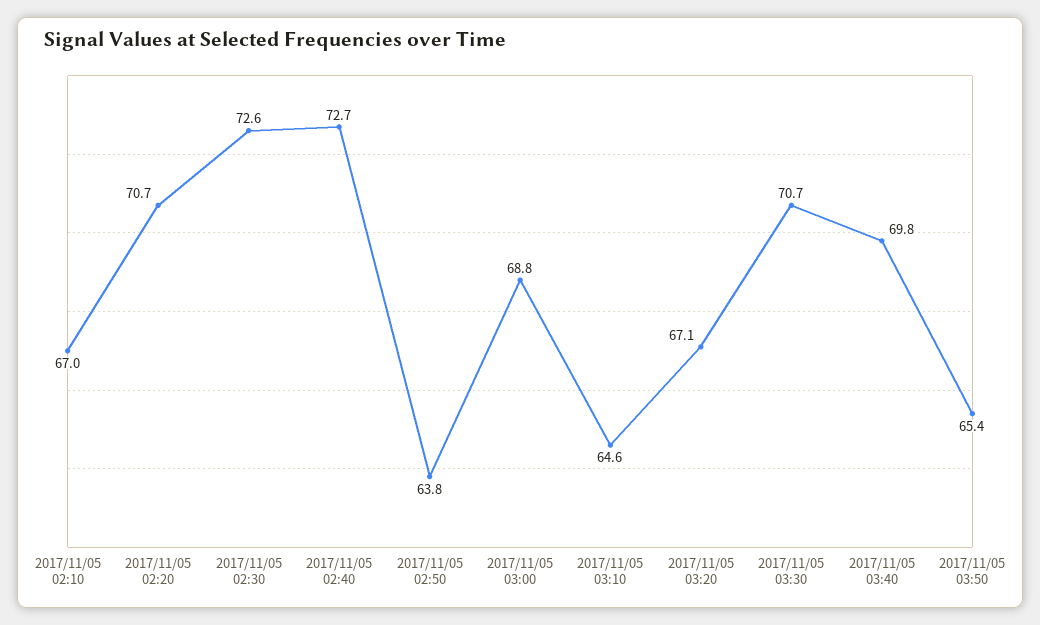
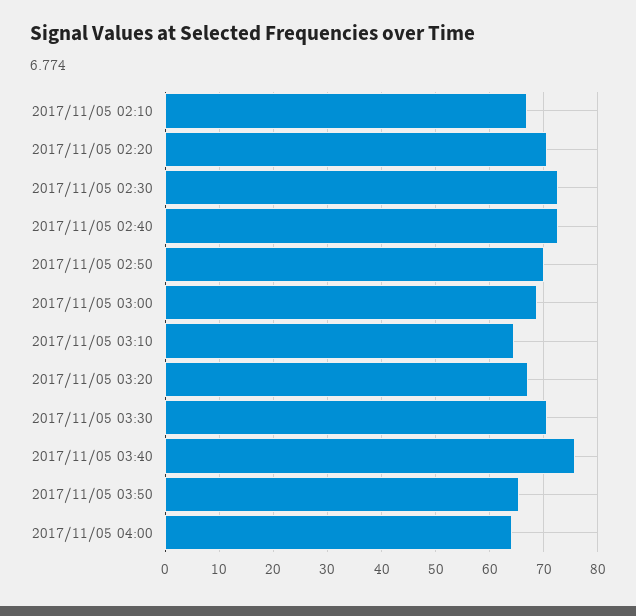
2017/11/05 02:50: 63.8 -> 70
2017/11/05 03:40: 69.8 -> 76
2017/11/05 04:00: none -> 64

